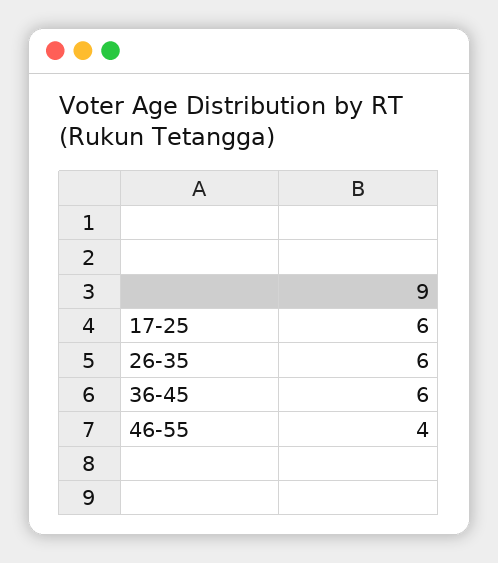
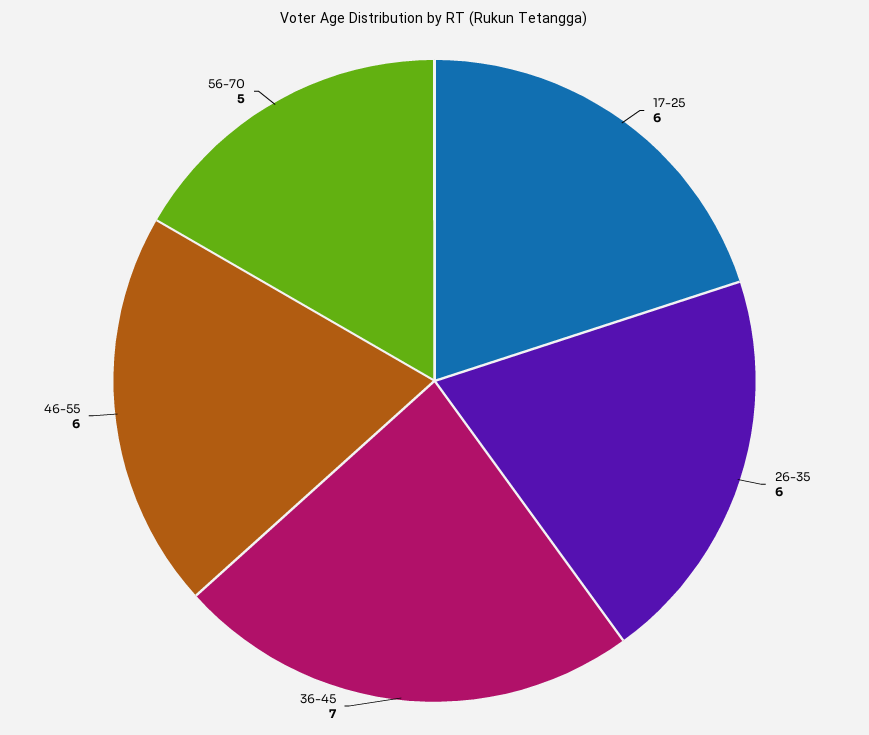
36-45: 6 -> 7
46-55: 4 -> 6
56-70: none -> 5

